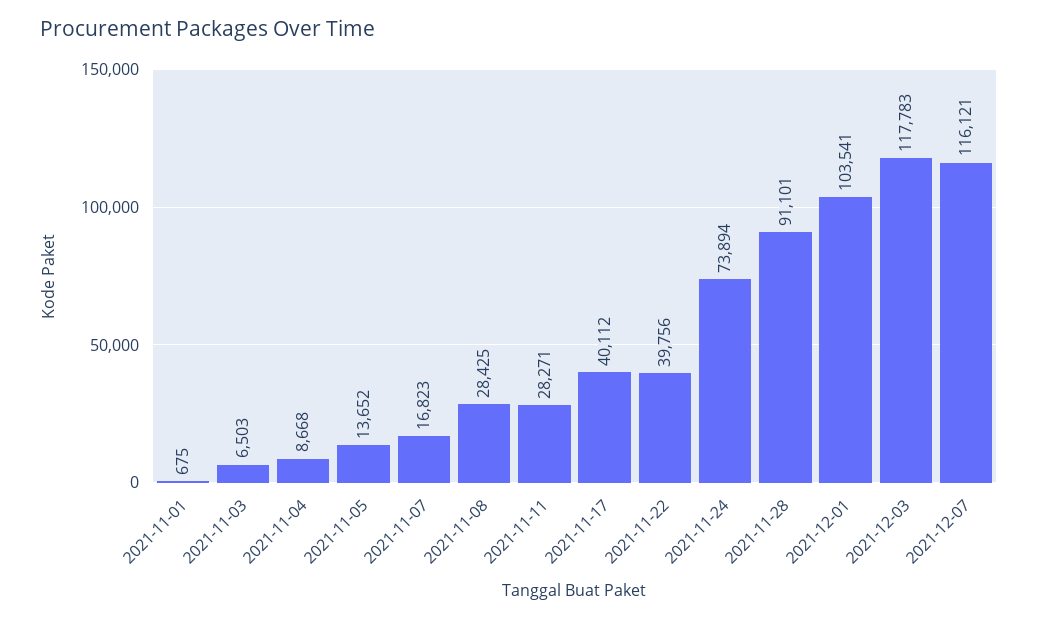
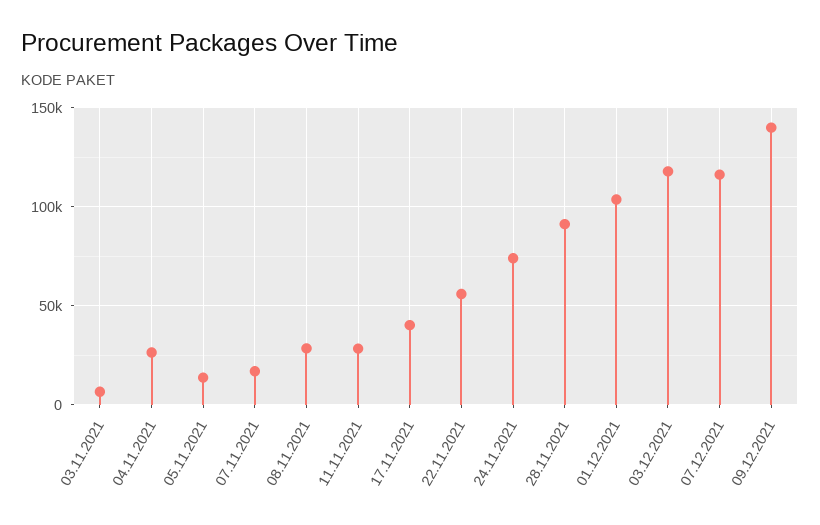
2021-11-01: 675 -> none
2021-11-04: 8668 -> 25000
2021-11-22: 39756 -> 55000
09.12.2021: none -> 140000

